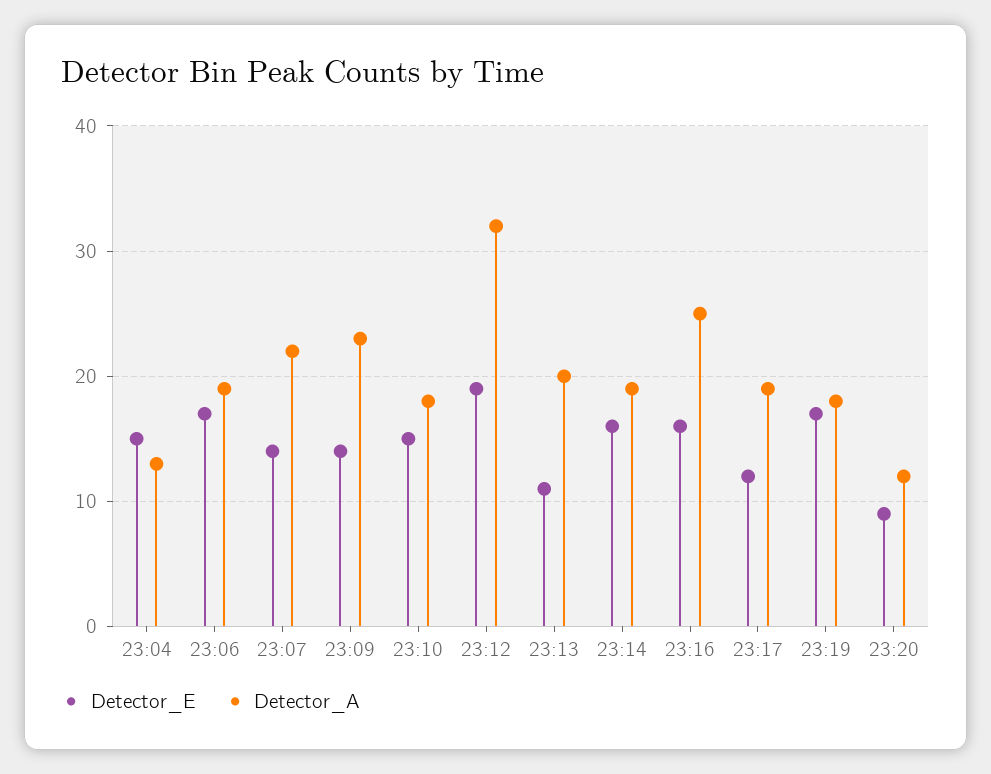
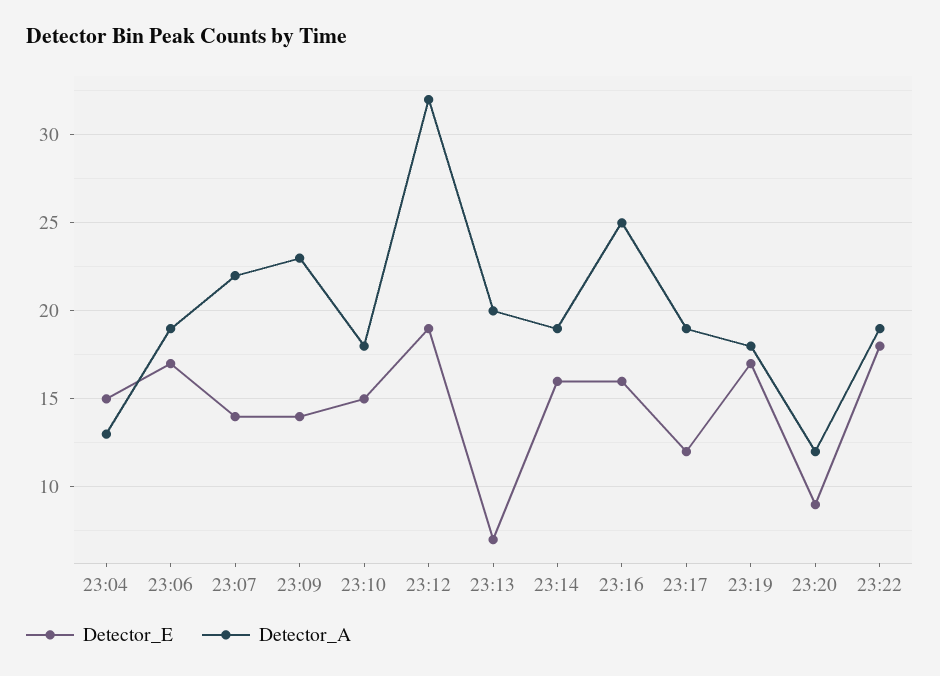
Detector_E, 23:13: 11 -> 7
Detector_E, 23:22: none -> 18
Detector_A, 23:22: none -> 19

